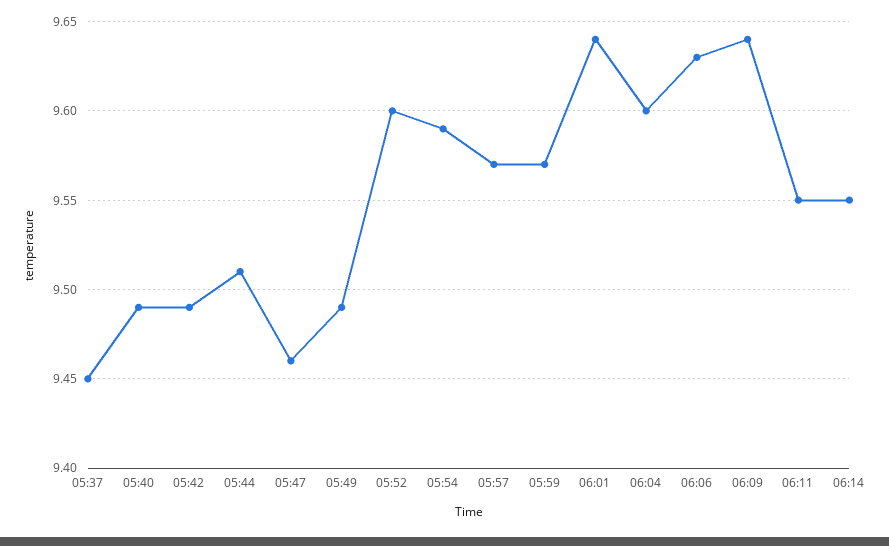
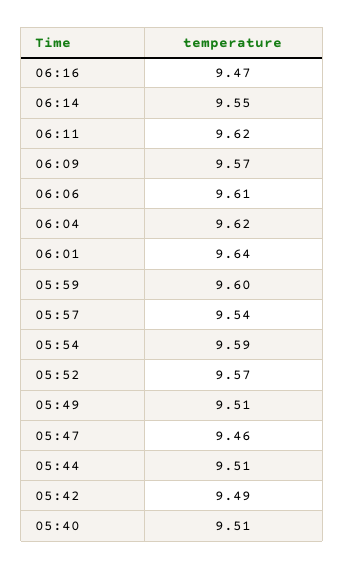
05:37: 9.45 -> none
05:40: 9.49 -> 9.51
05:49: 9.49 -> 9.51
05:52: 9.6 -> 9.57
05:57: 9.57 -> 9.54
05:59: 9.57 -> 9.6
06:04: 9.6 -> 9.62
06:06: 9.63 -> 9.61
06:09: 9.64 -> 9.57
06:11: 9.55 -> 9.62
06:16: none -> 9.47

